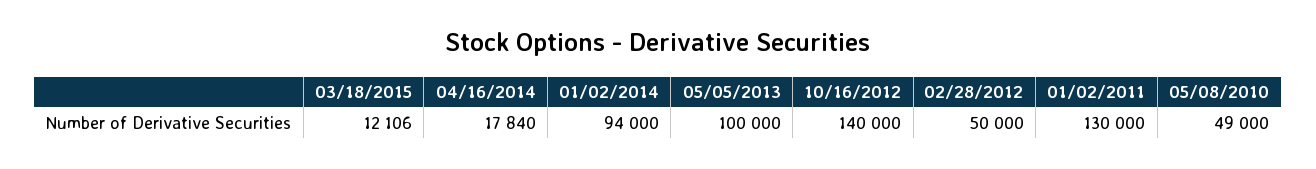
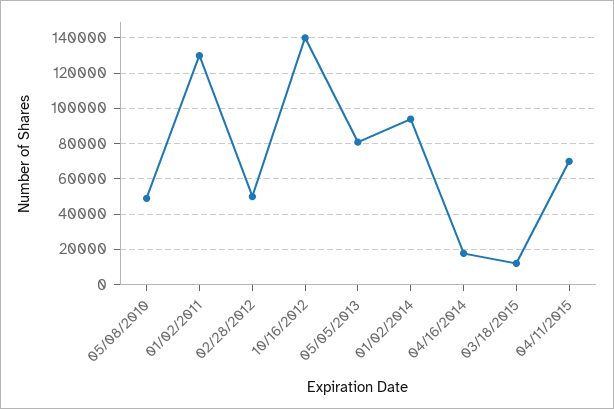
05/05/2013: 100000 -> 80000
04/11/2015: none -> 70000

